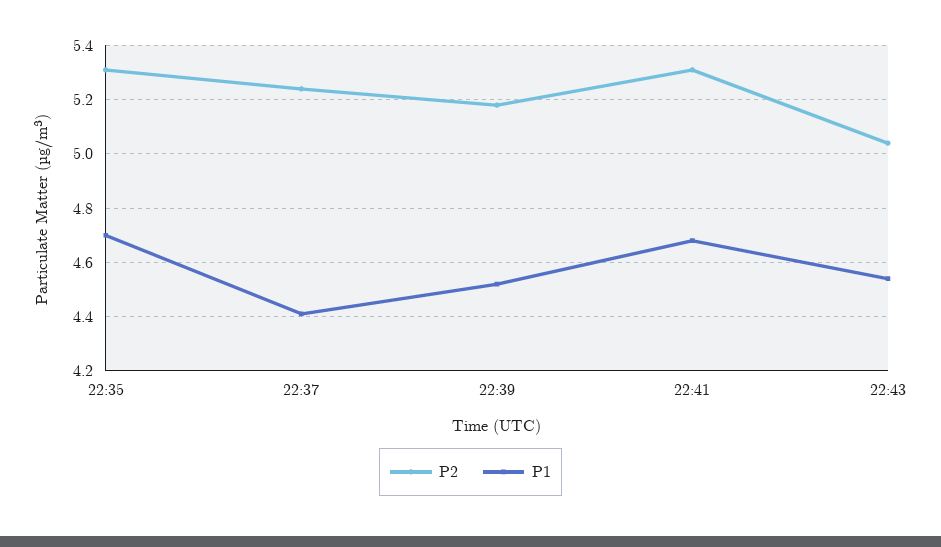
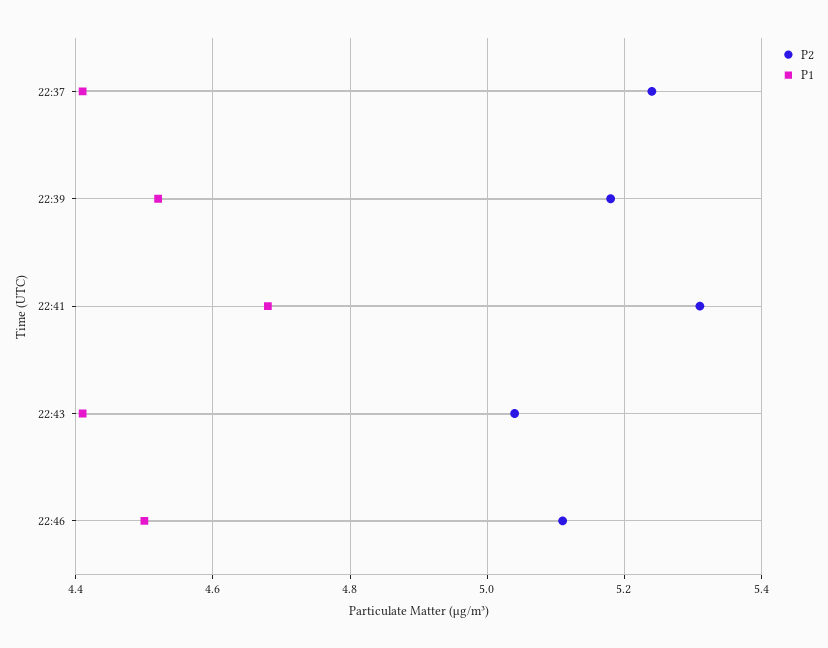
P2, 22:35: 5.3 -> none
P1, 22:35: 4.7 -> none
P1, 22:43: 4.55 -> 4.4
P2, 22:46: none -> 5.1
P1, 22:46: none -> 4.5

